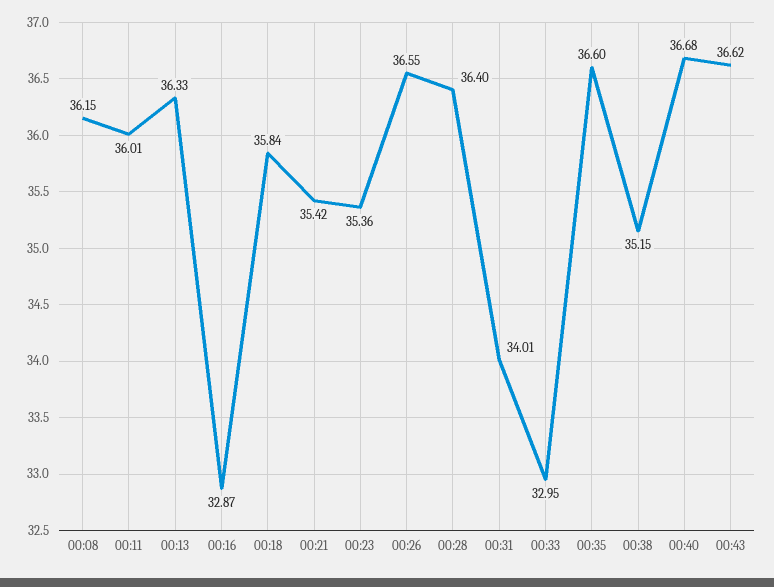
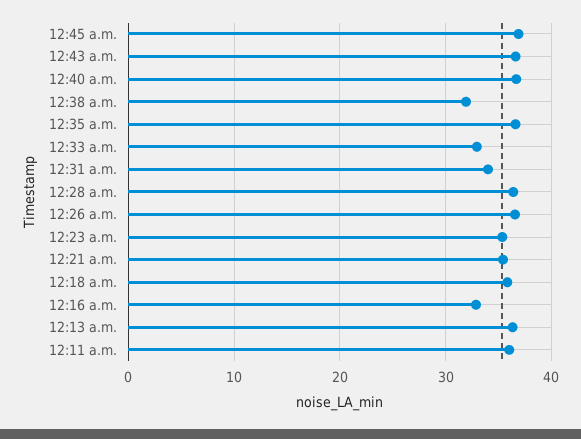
00:08: 36.15 -> none
00:38: 35.15 -> 32
12:45 a.m.: none -> 37

